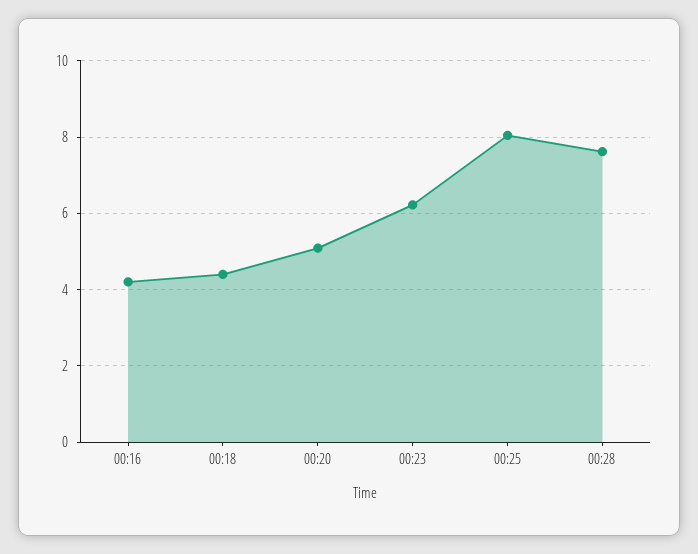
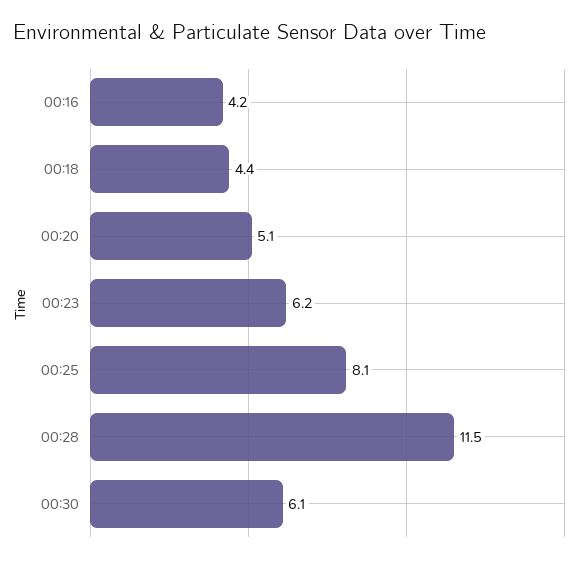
00:28: 7.6 -> 11.5
00:30: none -> 6.1

